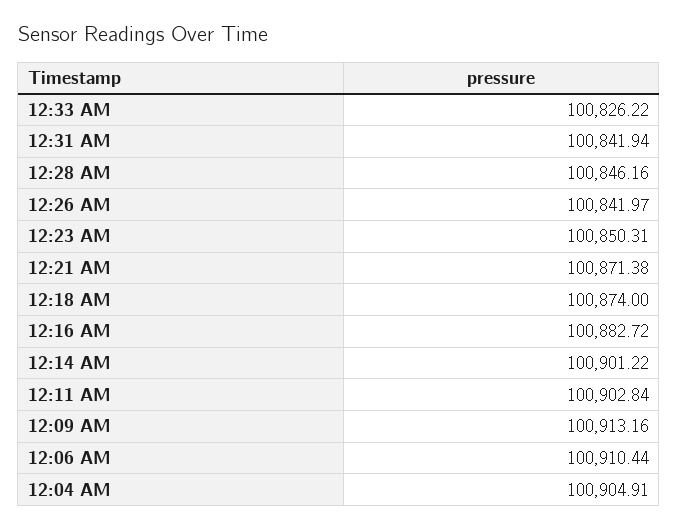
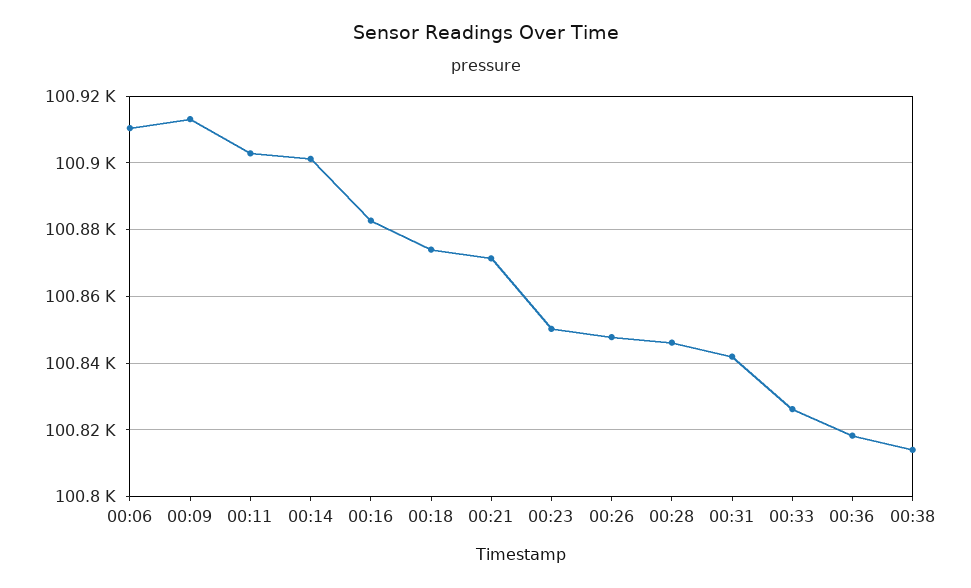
12:26 AM: 100841.97 -> 100848
12:04 AM: 100904.91 -> none
00:36: none -> 100818
00:38: none -> 100814

